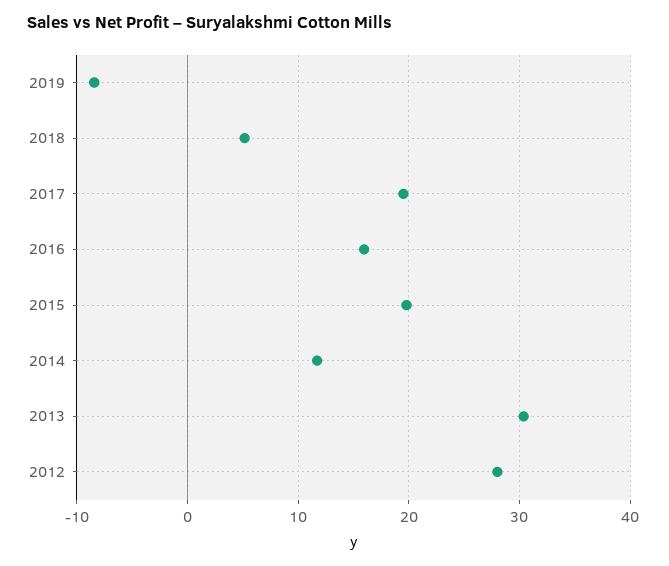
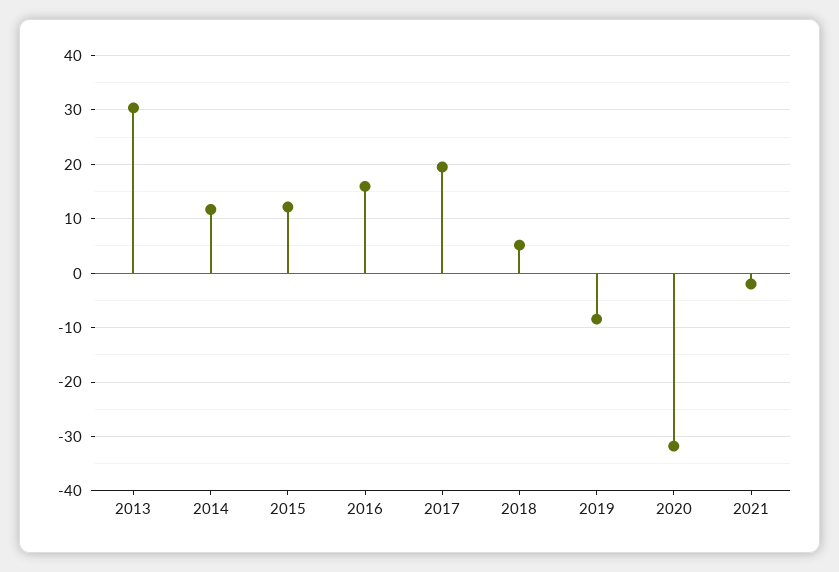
2015: 20 -> 12
2012: 28 -> none
2020: none -> -32
2021: none -> -2

